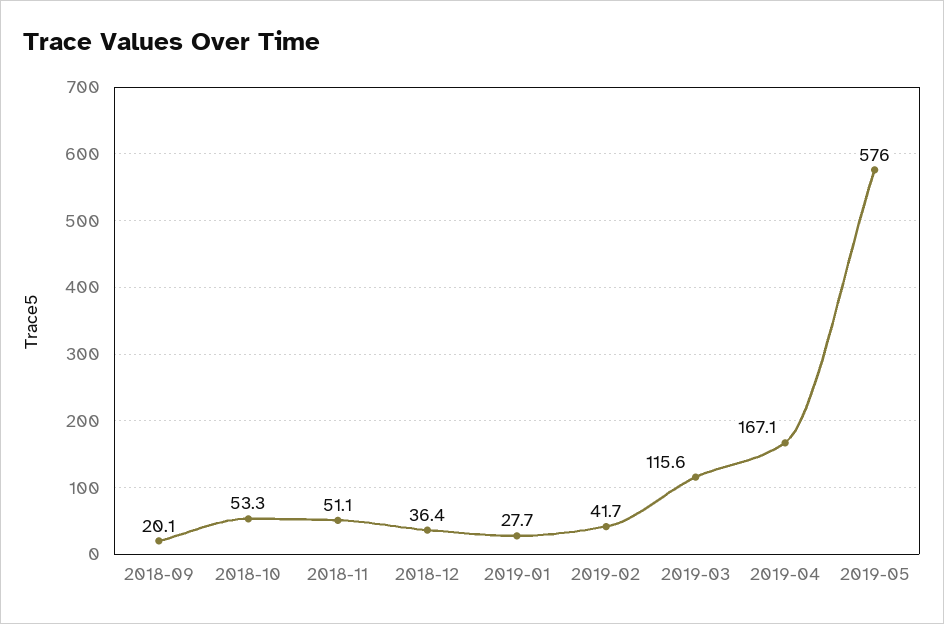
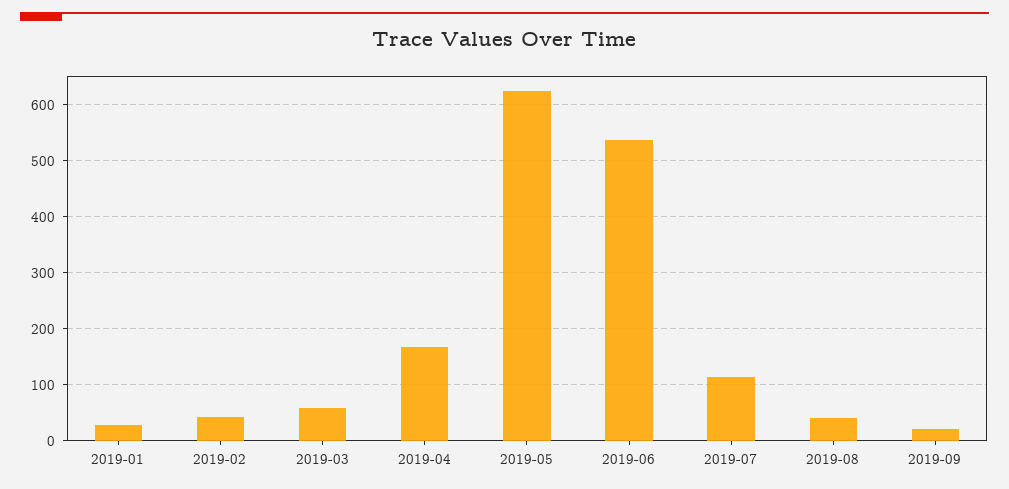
2018-09: 20.1 -> none
2018-10: 53.3 -> none
2018-11: 51.1 -> none
2018-12: 36.4 -> none
2019-03: 115.6 -> 60
2019-05: 576 -> 620
2019-06: none -> 540
2019-07: none -> 120
2019-08: none -> 40
2019-09: none -> 20

